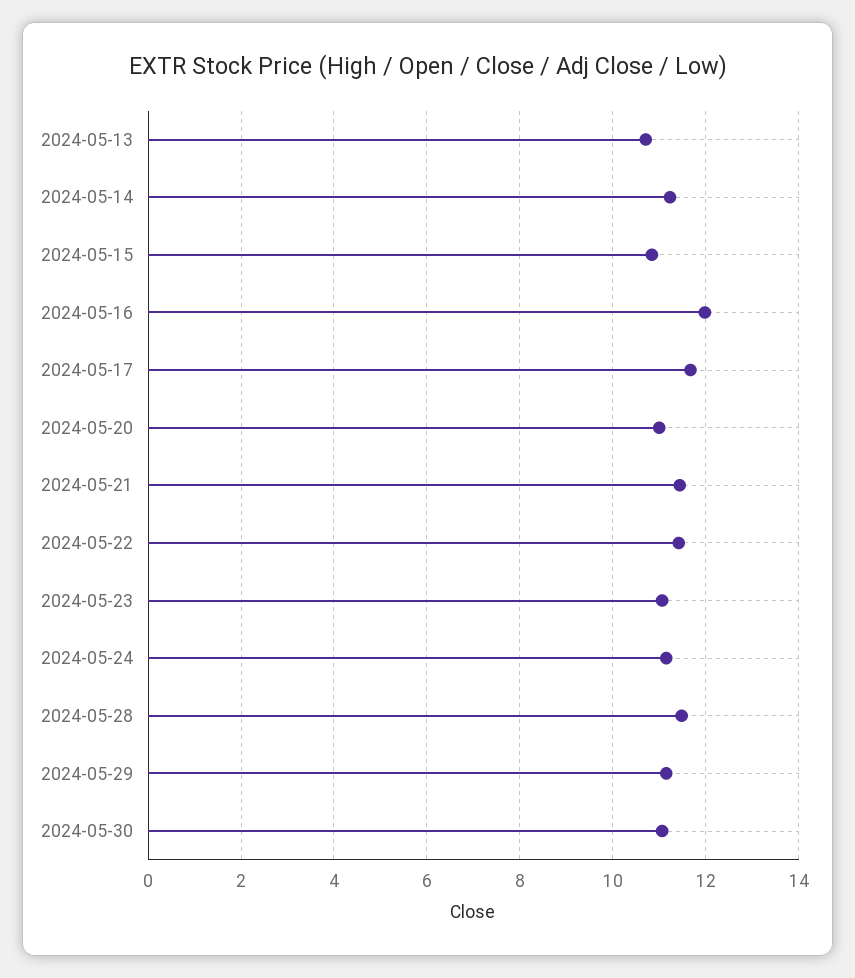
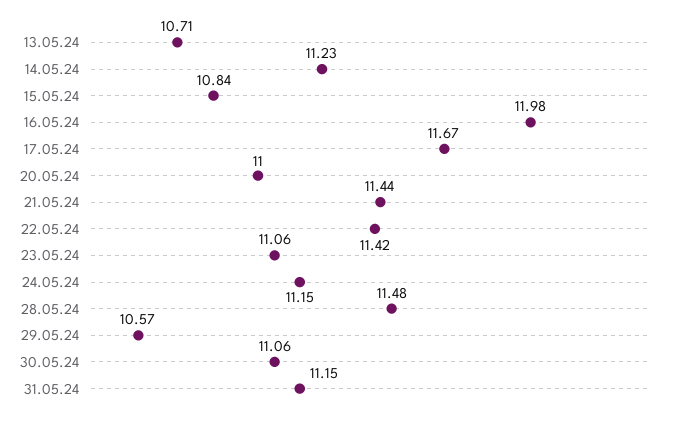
2024-05-29: 11.2 -> 10.57
31.05.24: none -> 11.15

